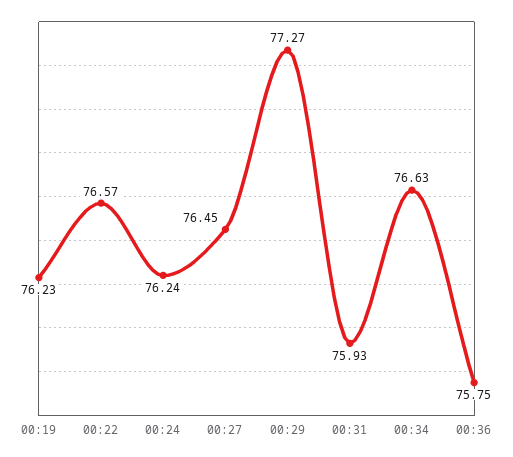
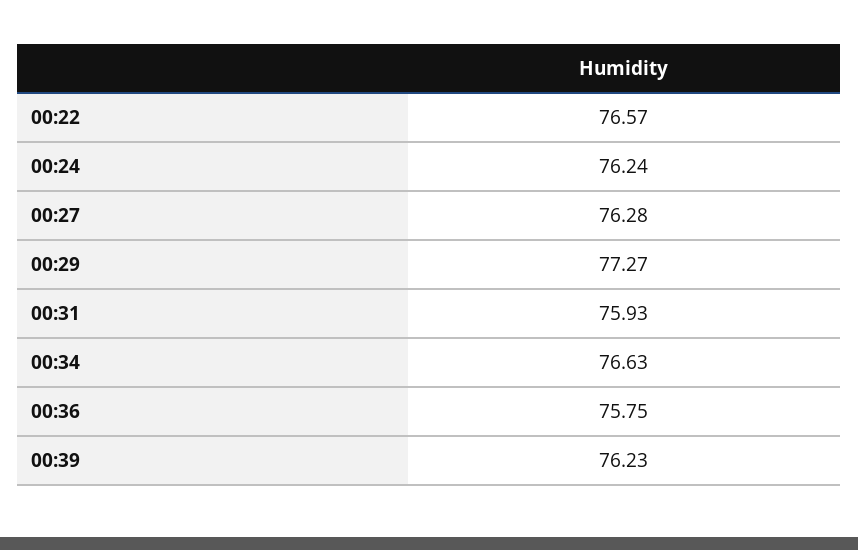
00:19: 76.23 -> none
00:27: 76.45 -> 76.28
00:39: none -> 76.23

